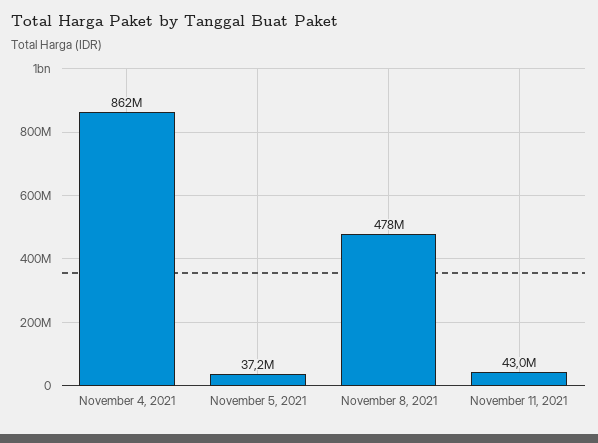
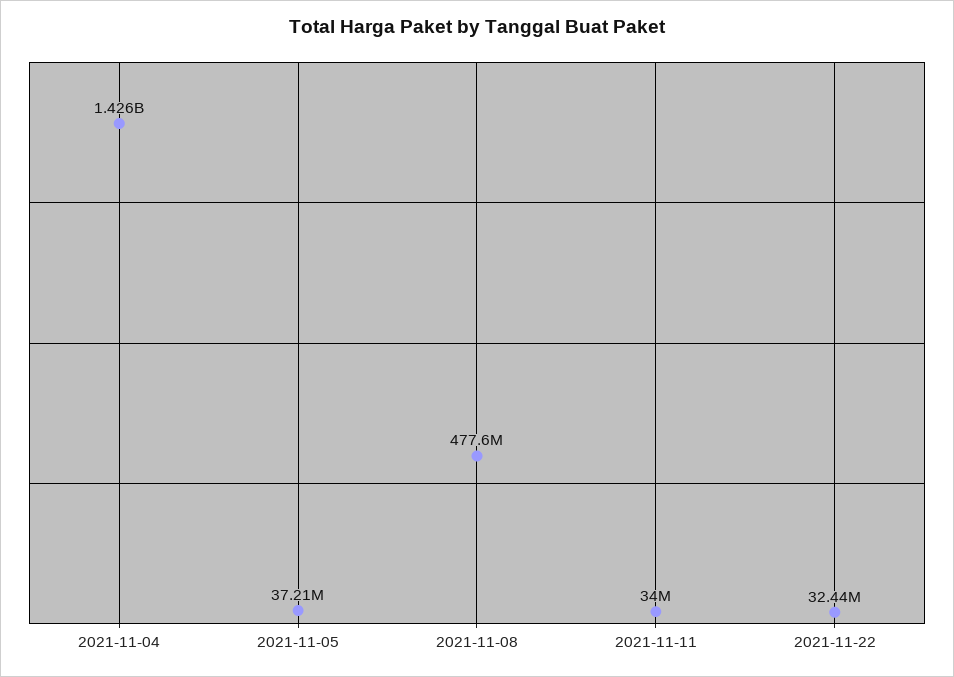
November 4, 2021: 862000000 -> 1426000000
November 11, 2021: 43000000 -> 34000000
2021-11-22: none -> 32440000

